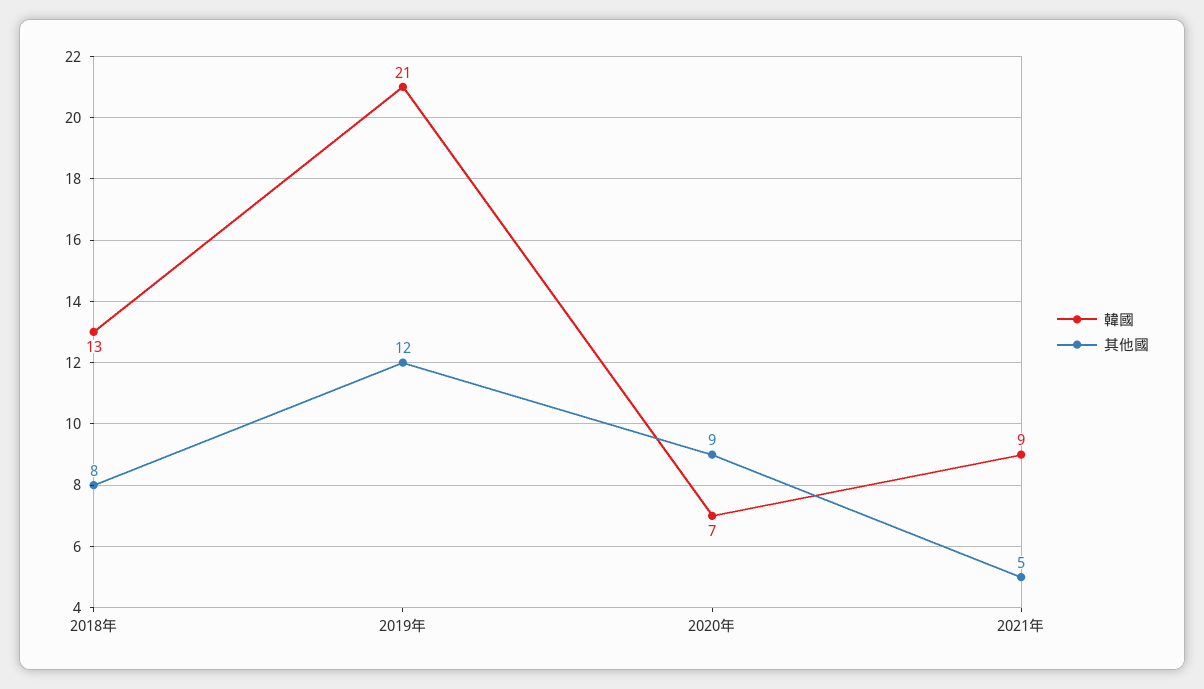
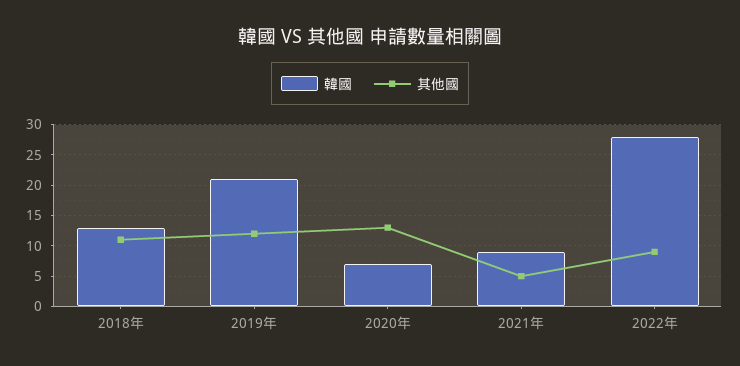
其他國, 2018年: 8 -> 11
其他國, 2020年: 9 -> 13
韓國, 2022年: none -> 28
其他國, 2022年: none -> 9

